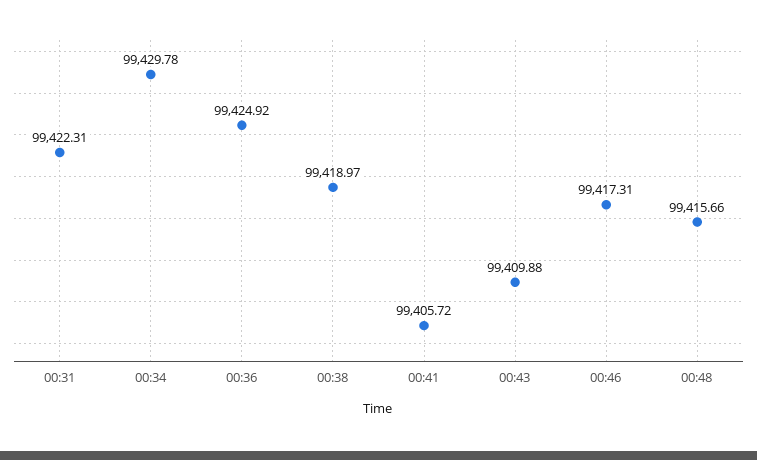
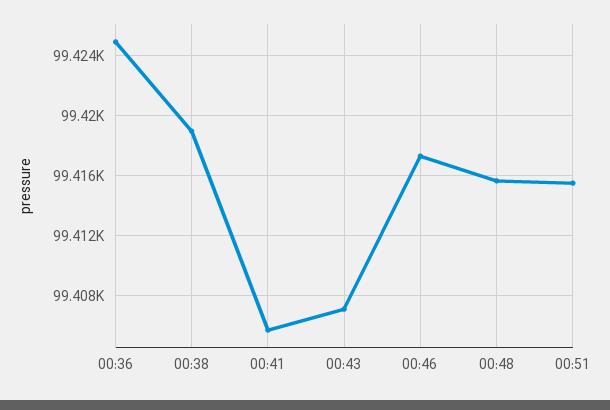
00:31: 99422.31 -> none
00:34: 99429.78 -> none
00:43: 99409.88 -> 99407
00:51: none -> 99415.5

